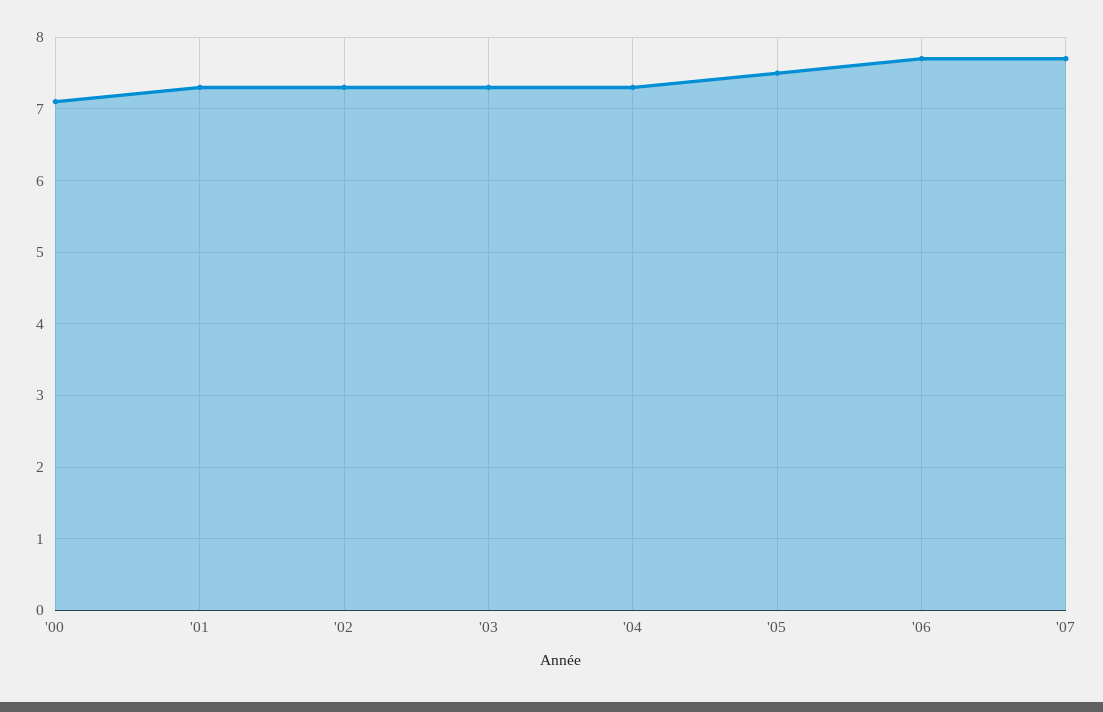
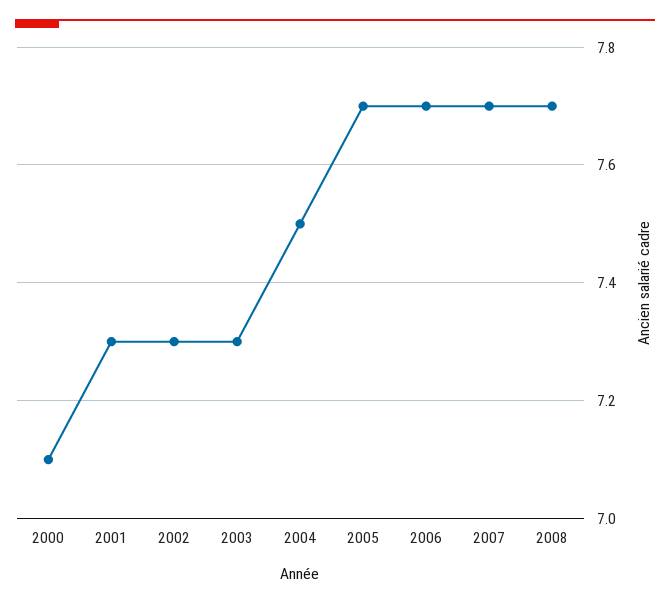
'04: 7.3 -> 7.5
'05: 7.5 -> 7.7
2008: none -> 7.7

